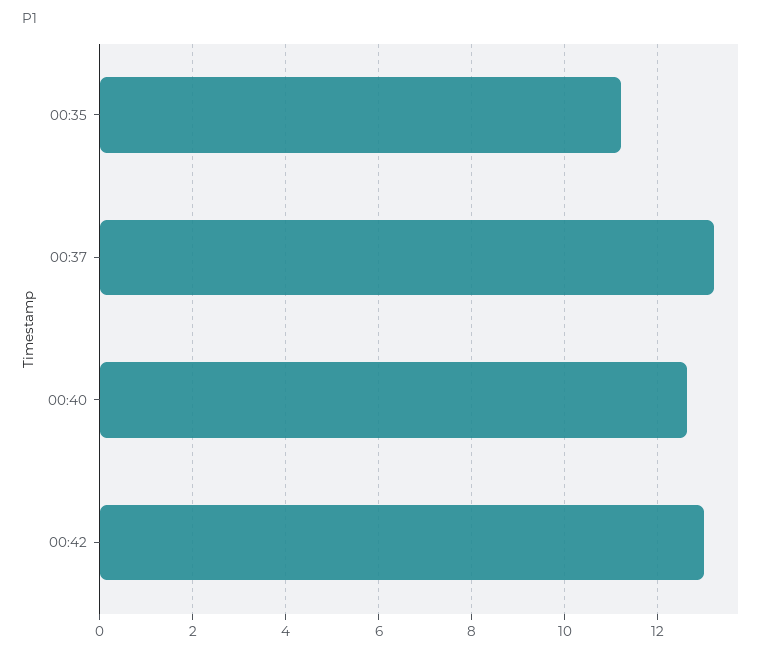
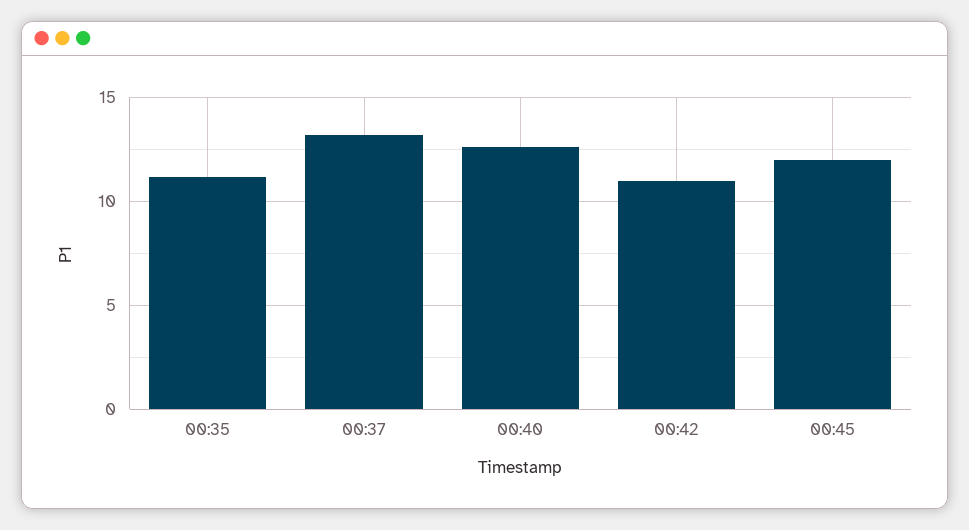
00:42: 13 -> 11
00:45: none -> 12

